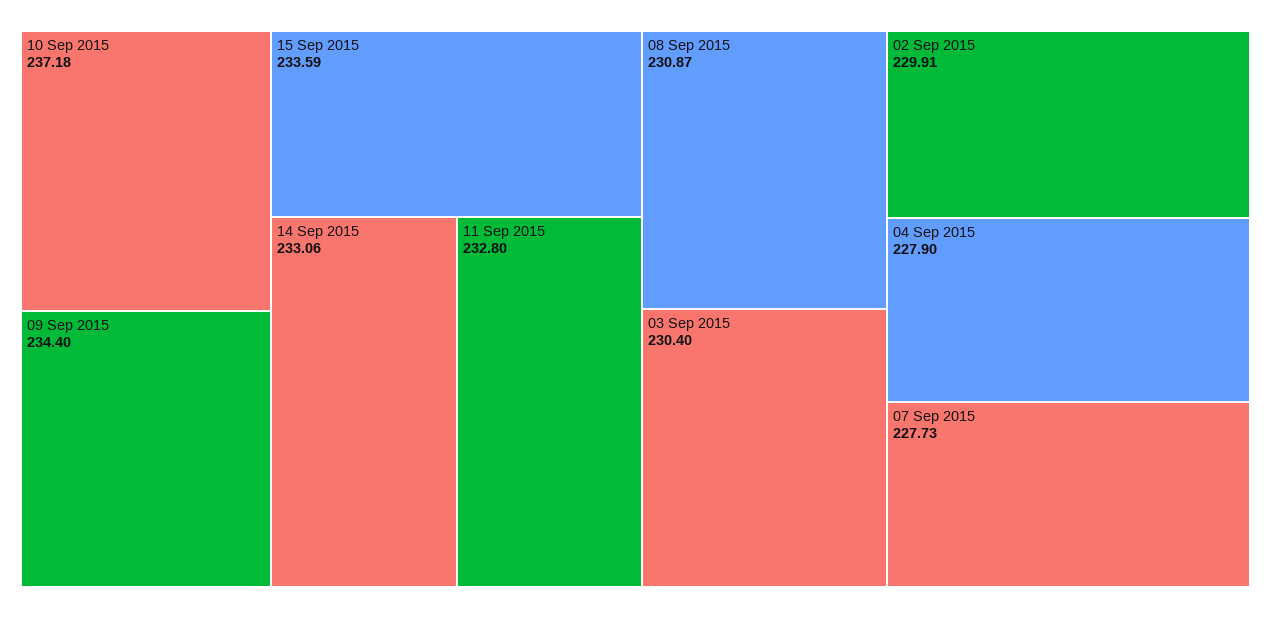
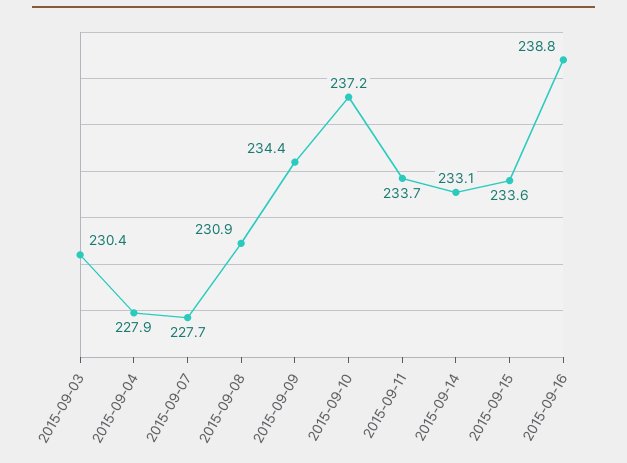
11 Sep 2015: 232.8 -> 233.7
02 Sep 2015: 229.91 -> none
2015-09-16: none -> 238.8

